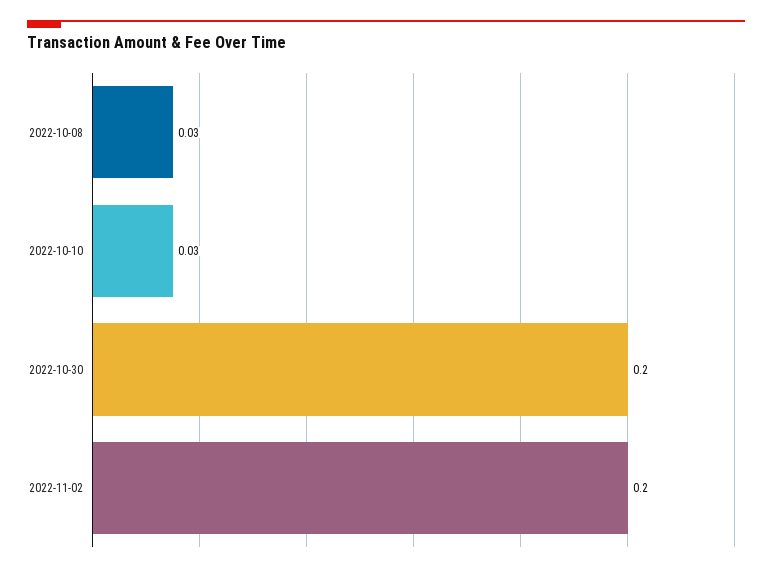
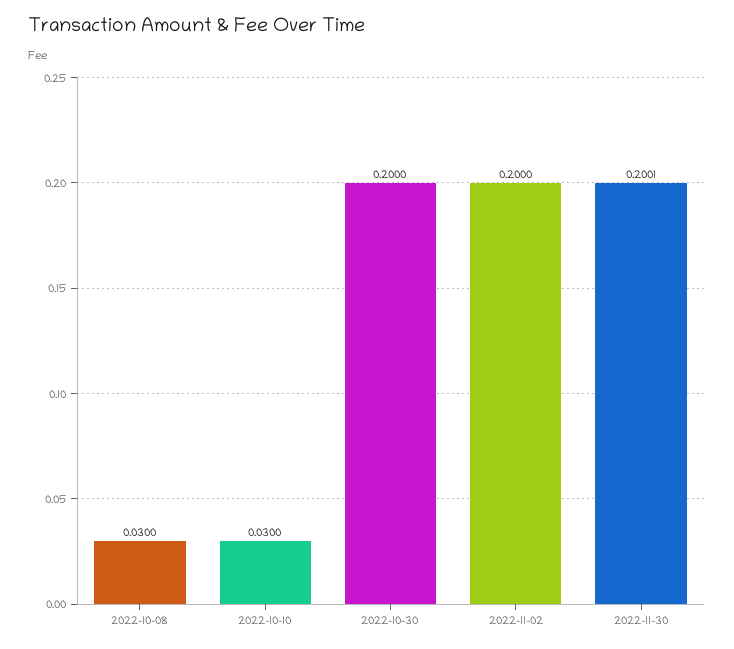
2022-11-30: none -> 0.2001

